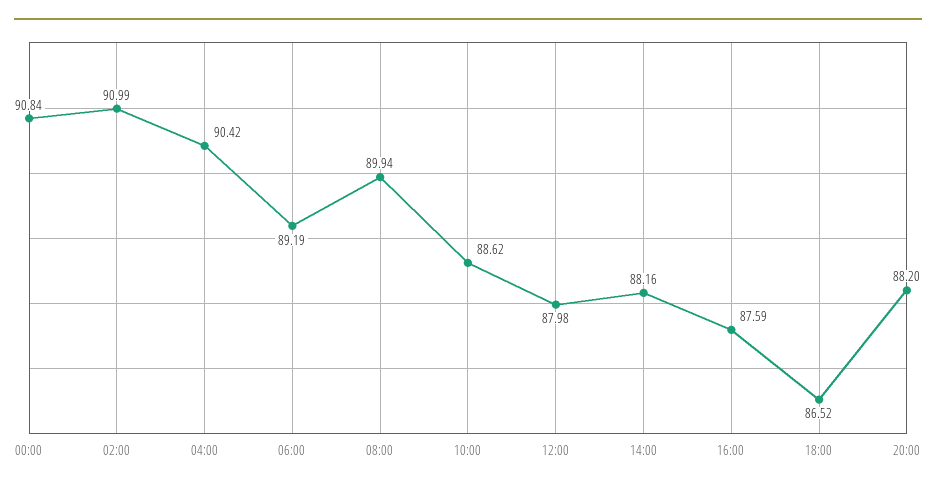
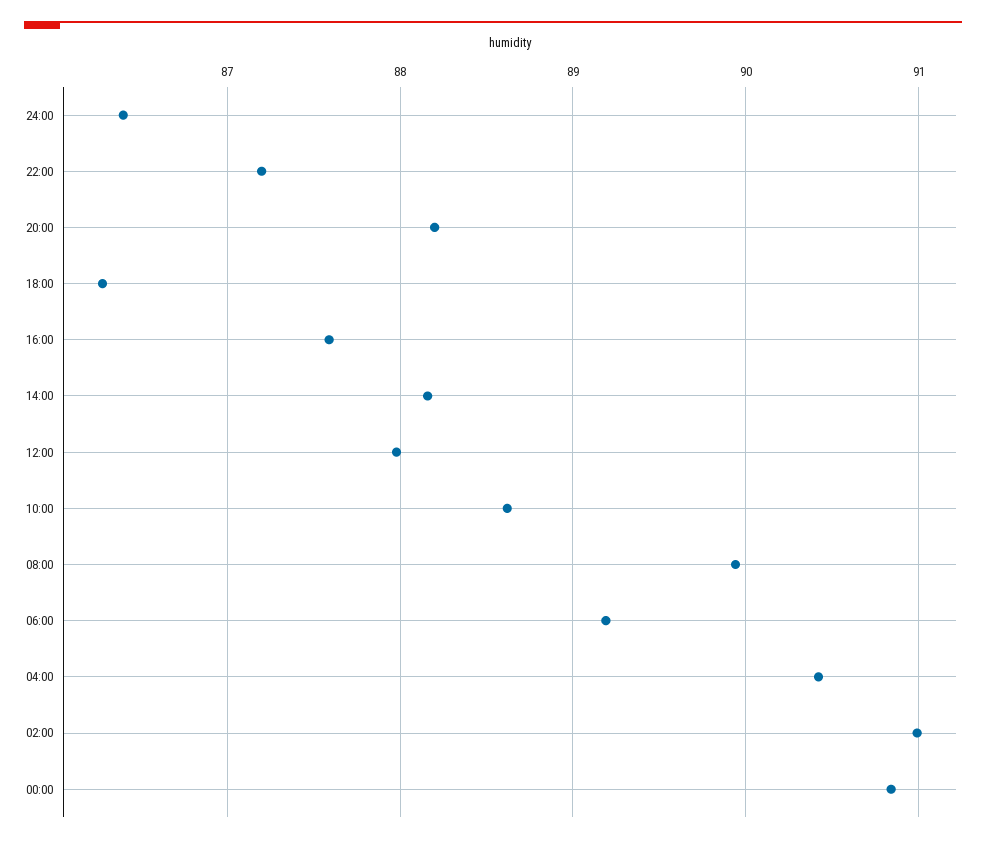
18:00: 86.52 -> 86.3
24:00: none -> 86.4
22:00: none -> 87.2

